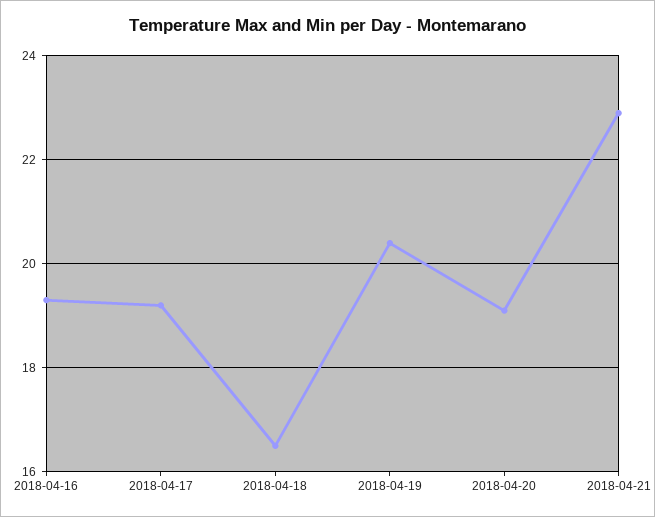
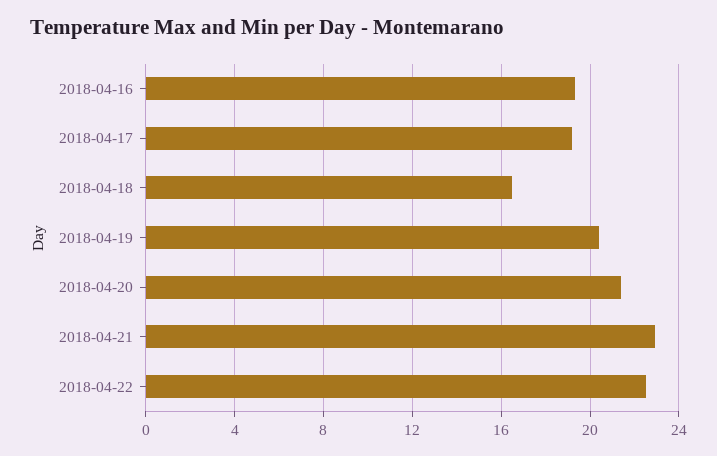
2018-04-20: 19 -> 21.5
2018-04-22: none -> 22.5

